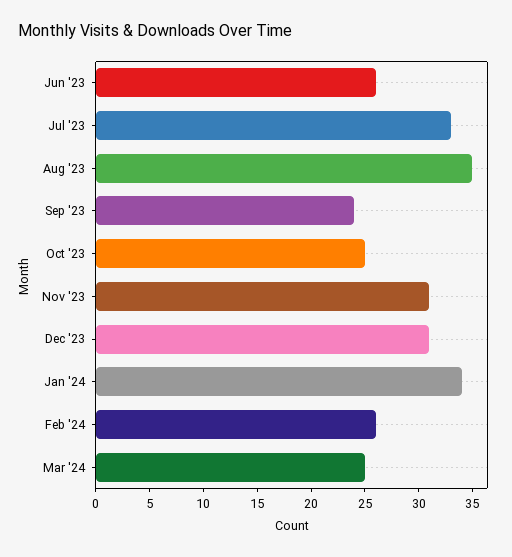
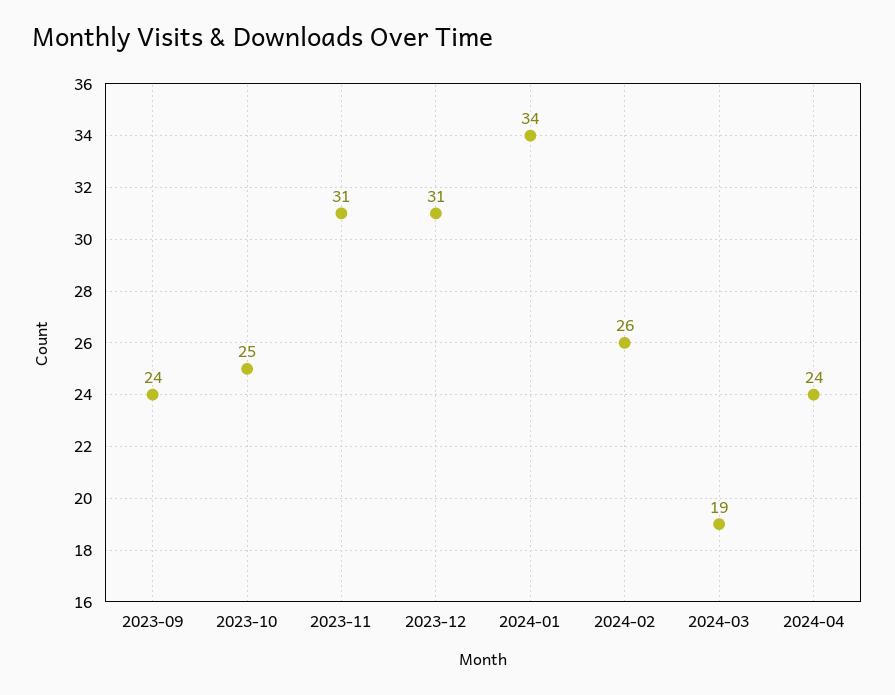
Jun '23: 26 -> none
Jul '23: 33 -> none
Aug '23: 35 -> none
Mar '24: 25 -> 19
2024-04: none -> 24

